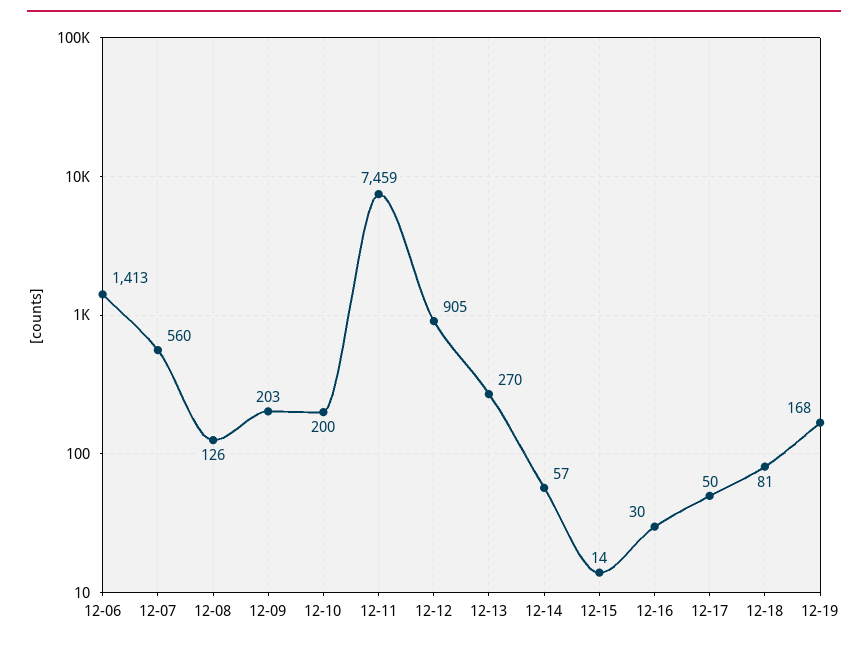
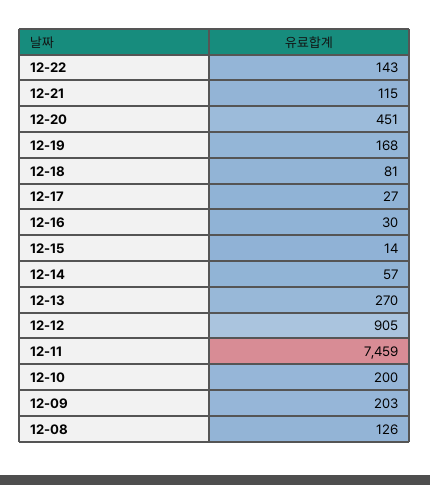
12-06: 1413 -> none
12-07: 560 -> none
12-17: 50 -> 27
12-22: none -> 143
12-21: none -> 115
12-20: none -> 451

